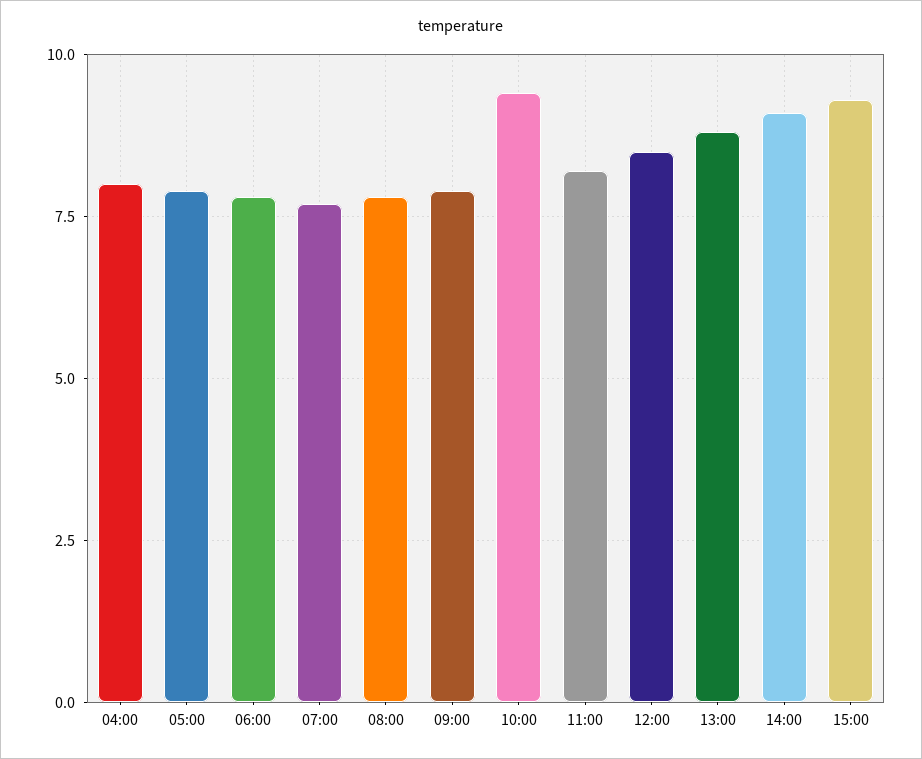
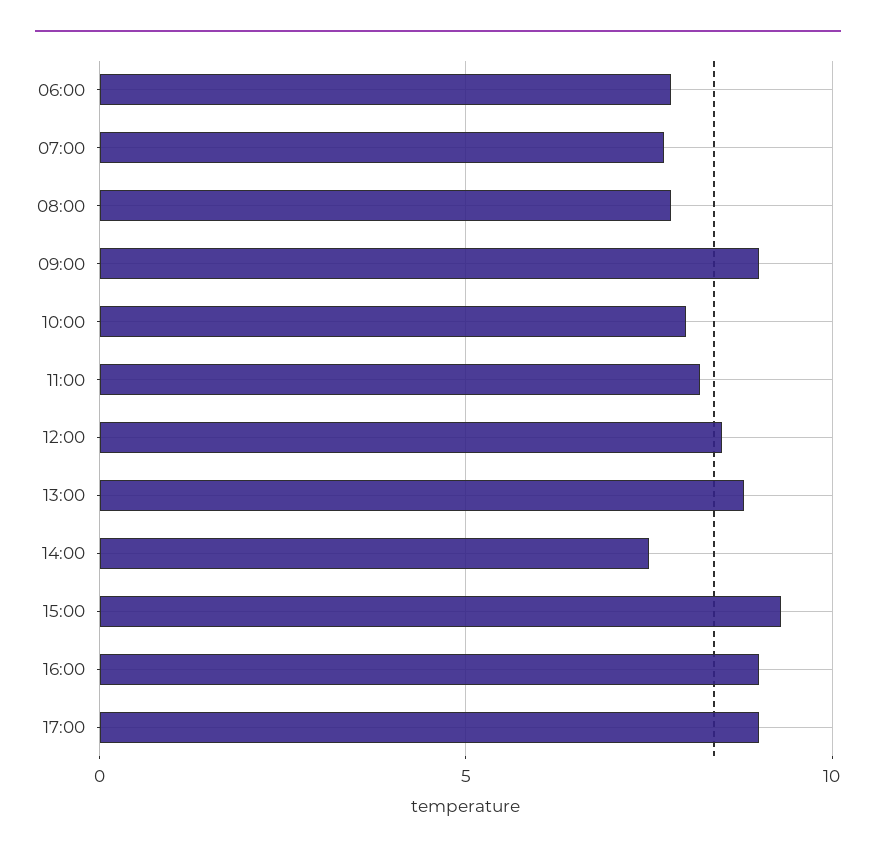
04:00: 8 -> none
05:00: 8 -> none
09:00: 8 -> 9
10:00: 9.5 -> 8
14:00: 9 -> 7.5
16:00: none -> 9
17:00: none -> 9

